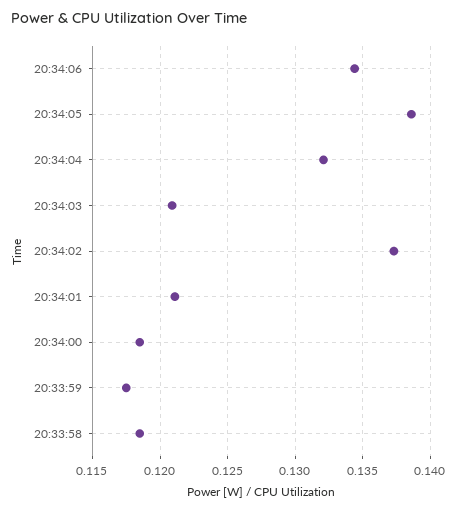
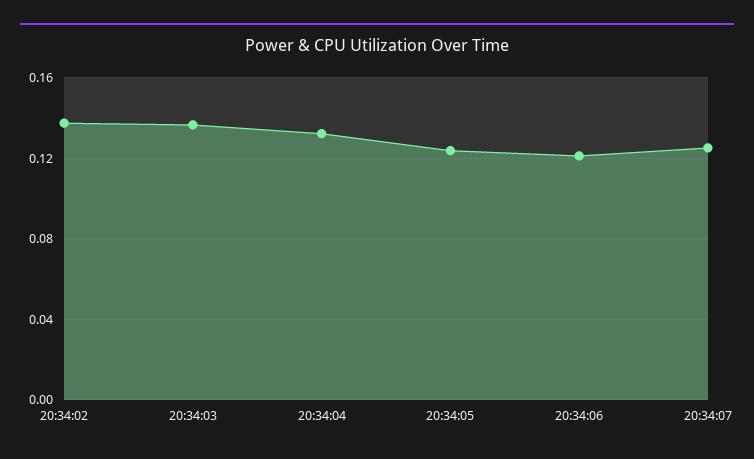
20:34:06: 0.1345 -> 0.12
20:34:05: 0.1385 -> 0.125
20:34:03: 0.121 -> 0.135
20:34:01: 0.121 -> none
20:34:00: 0.1185 -> none
20:33:59: 0.1175 -> none
20:33:58: 0.1185 -> none
20:34:07: none -> 0.125

